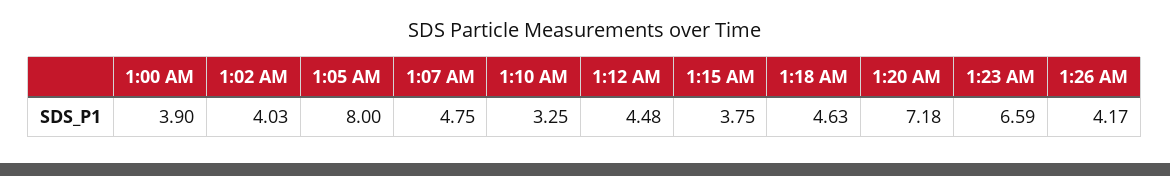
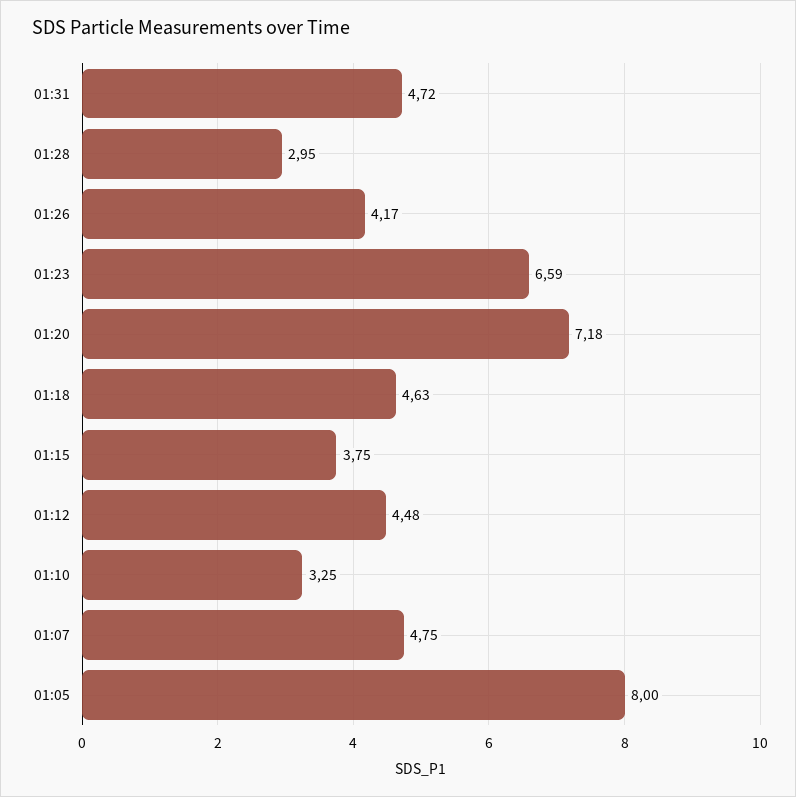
1:00 AM: 3.9 -> none
1:02 AM: 4.03 -> none
01:31: none -> 4.72
01:28: none -> 2.95

